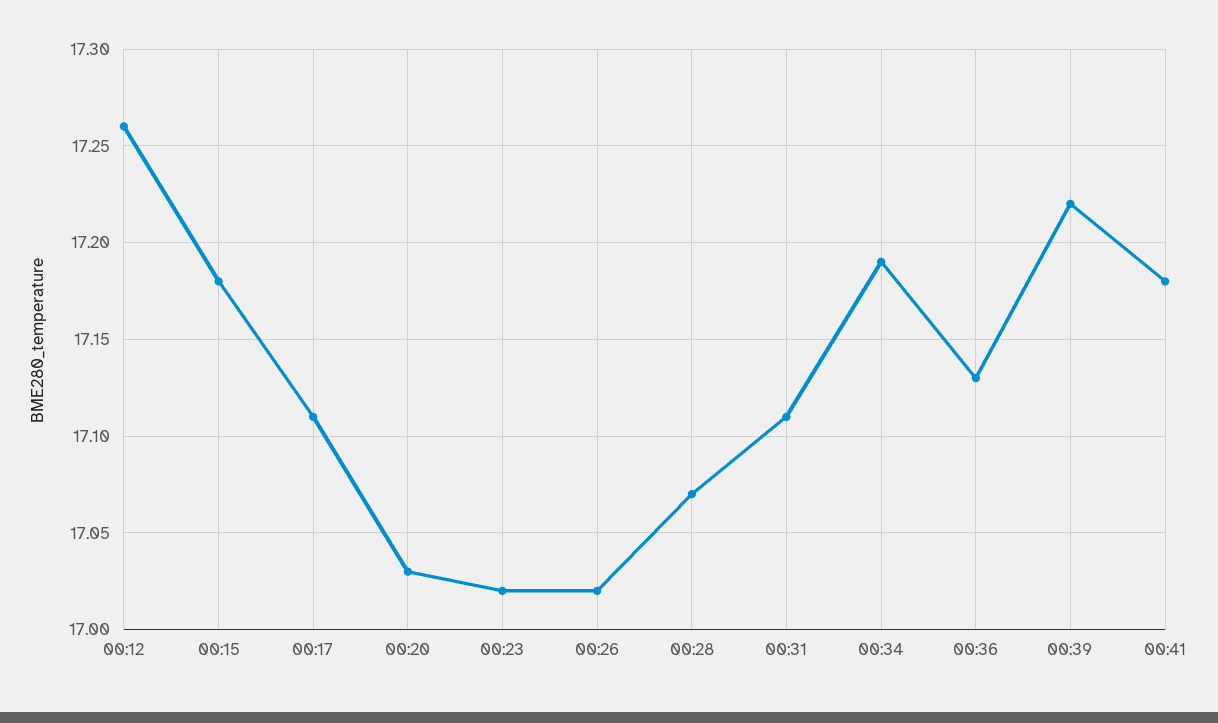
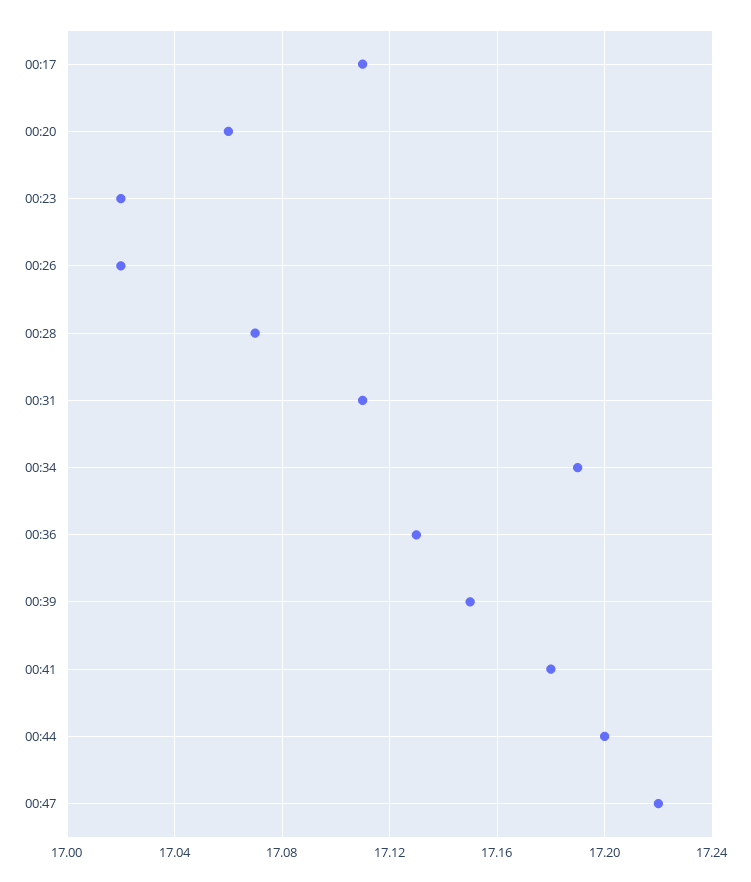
00:12: 17.26 -> none
00:15: 17.18 -> none
00:20: 17.03 -> 17.06
00:39: 17.22 -> 17.15
00:44: none -> 17.2
00:47: none -> 17.22

